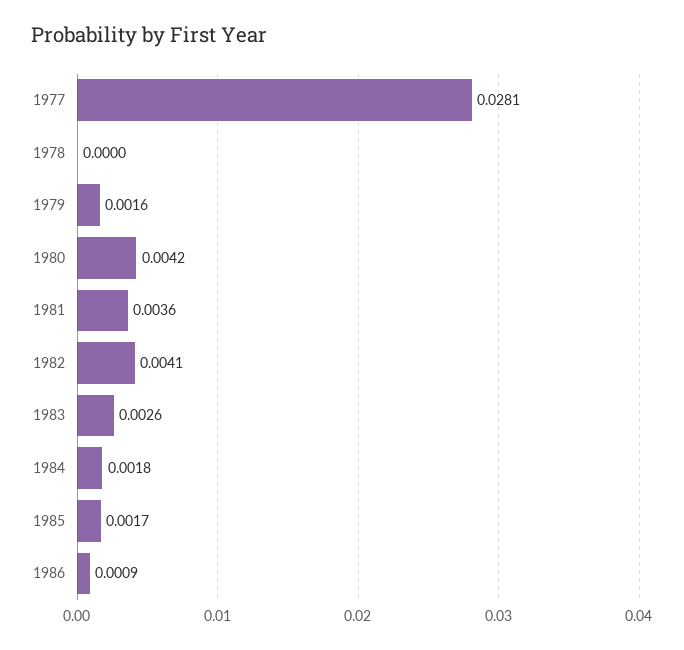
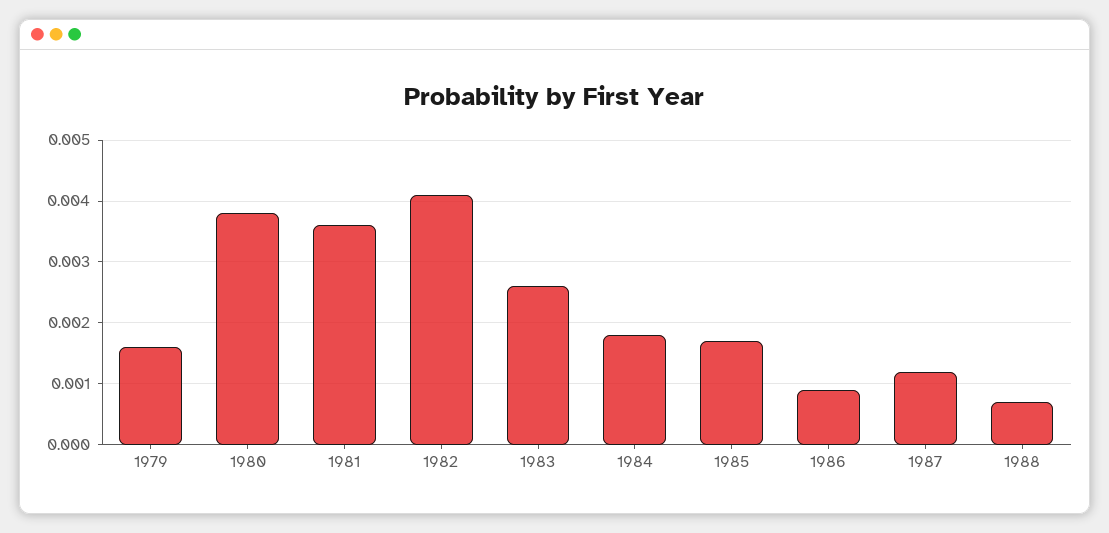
1977: 0.0281 -> none
1978: 0 -> none
1980: 0.0042 -> 0.0038
1987: none -> 0.0012
1988: none -> 0.0007

